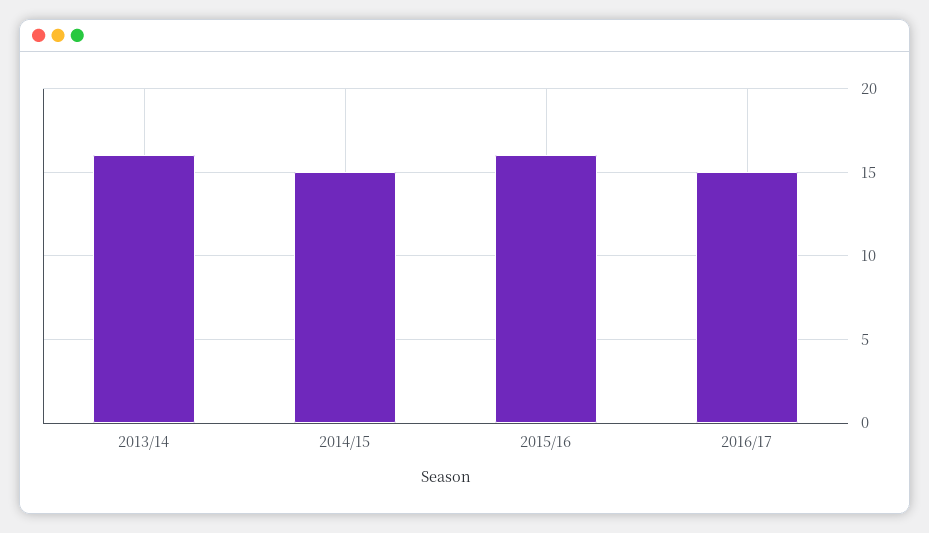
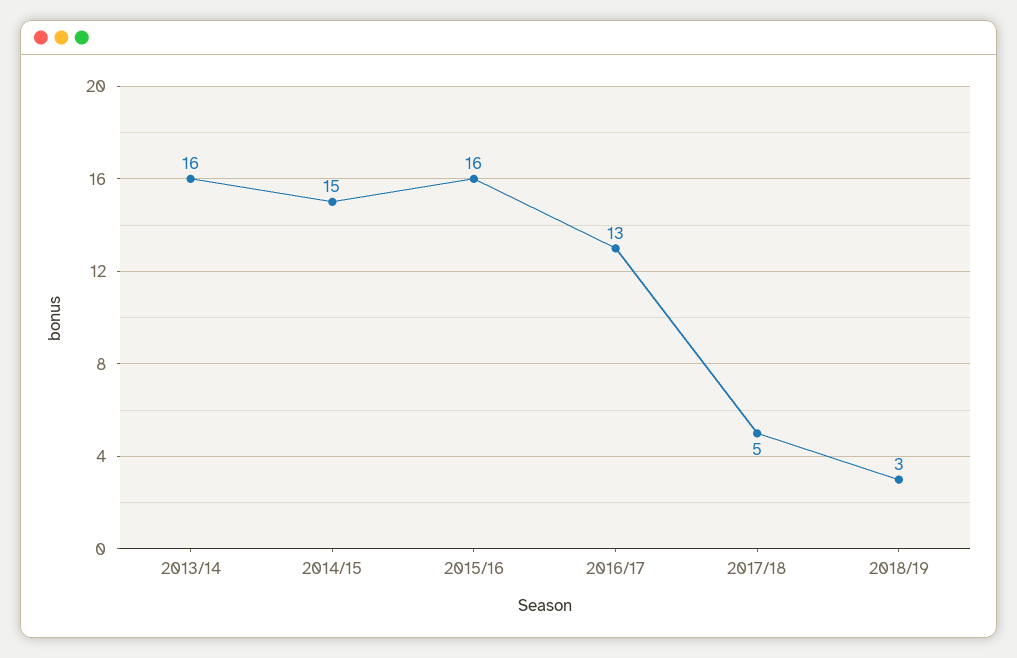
2016/17: 15 -> 13
2017/18: none -> 5
2018/19: none -> 3

